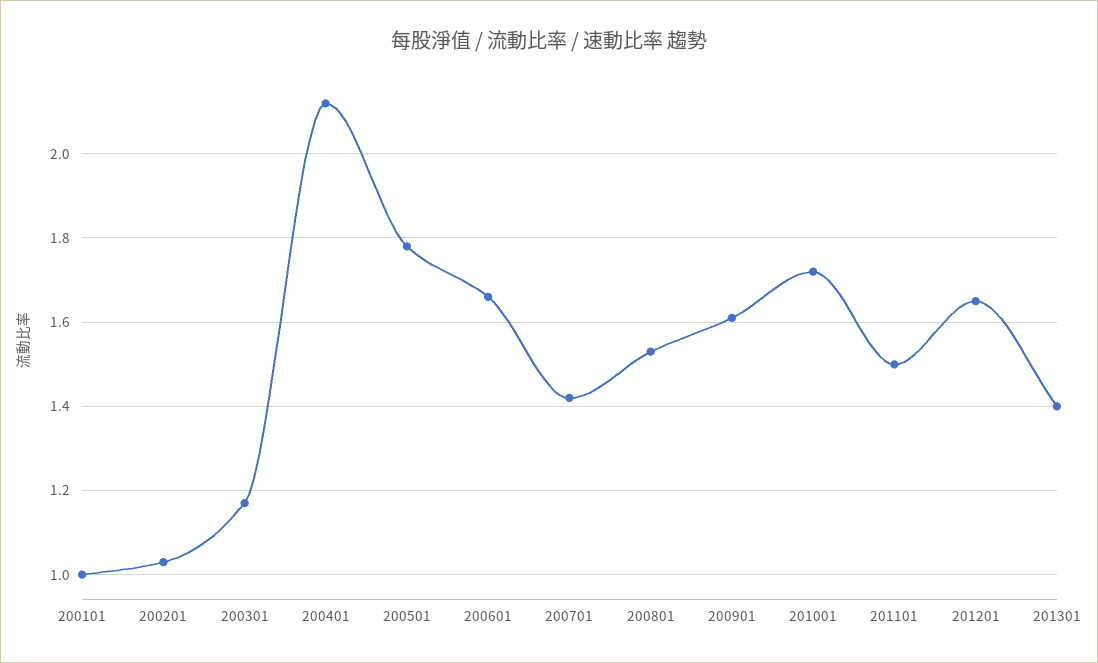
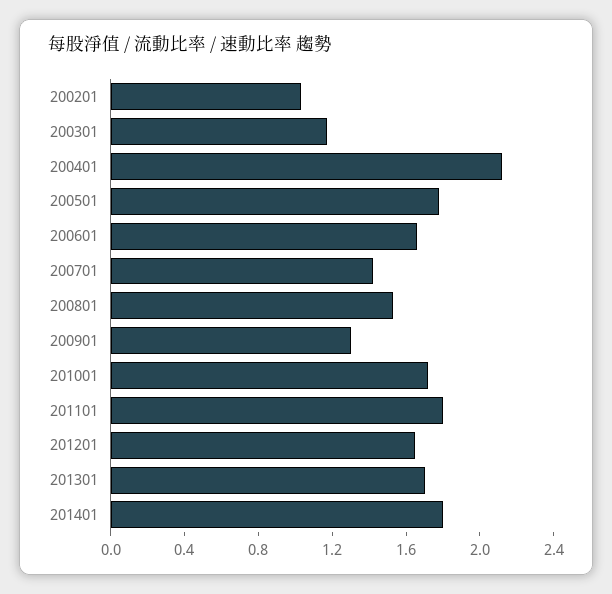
200101: 1 -> none
200901: 1.6 -> 1.3
201101: 1.5 -> 1.8
201301: 1.4 -> 1.7
201401: none -> 1.8

